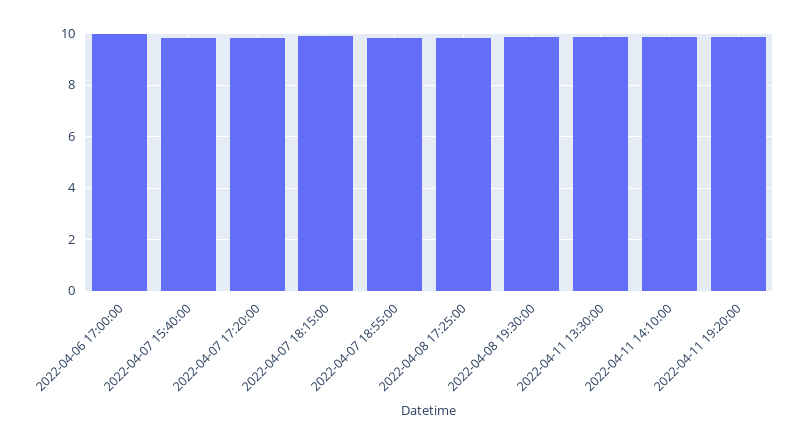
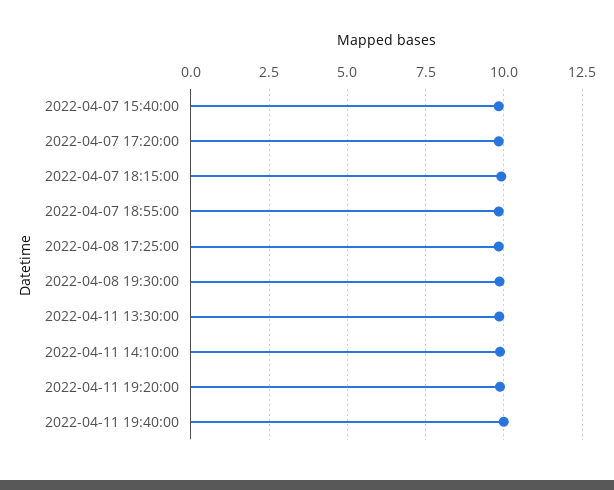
2022-04-06 17:00:00: 10 -> none
2022-04-11 19:40:00: none -> 10

